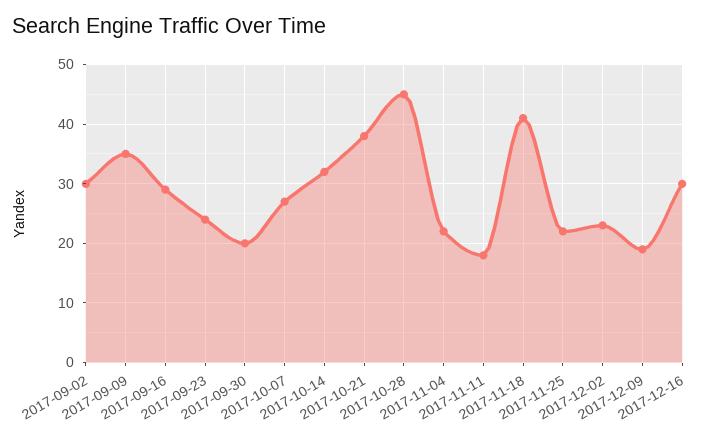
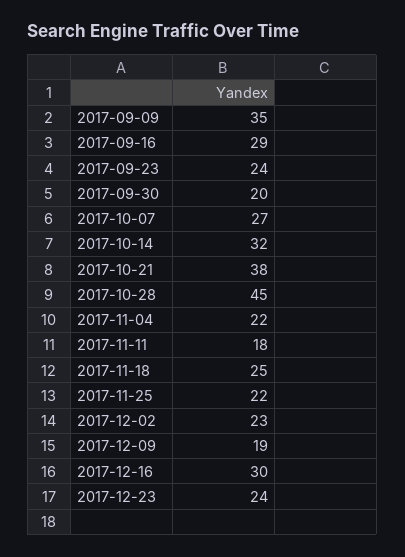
2017-09-02: 30 -> none
2017-11-18: 40 -> 25
2017-12-23: none -> 24

